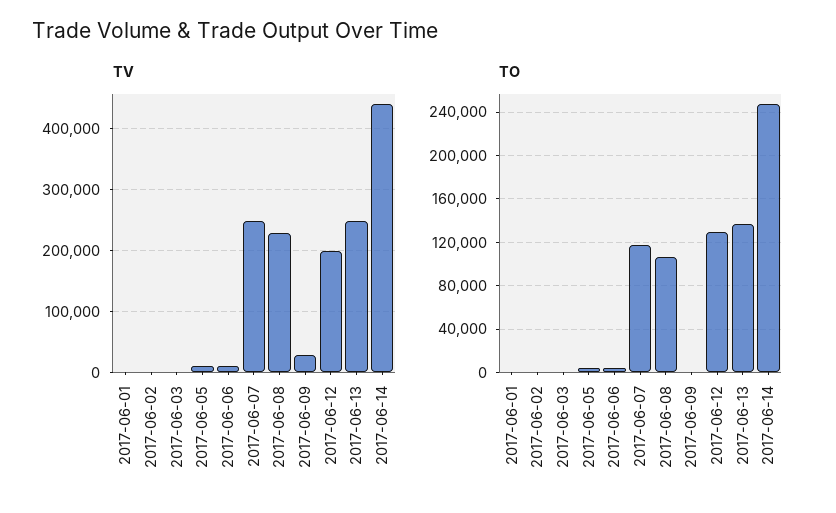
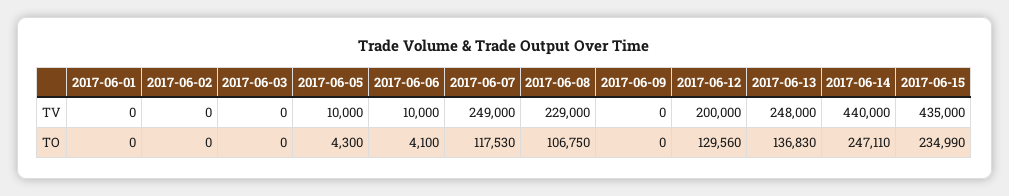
TV, 2017-06-09: 30000 -> 0
TV, 2017-06-15: none -> 435000
TO, 2017-06-15: none -> 234990

